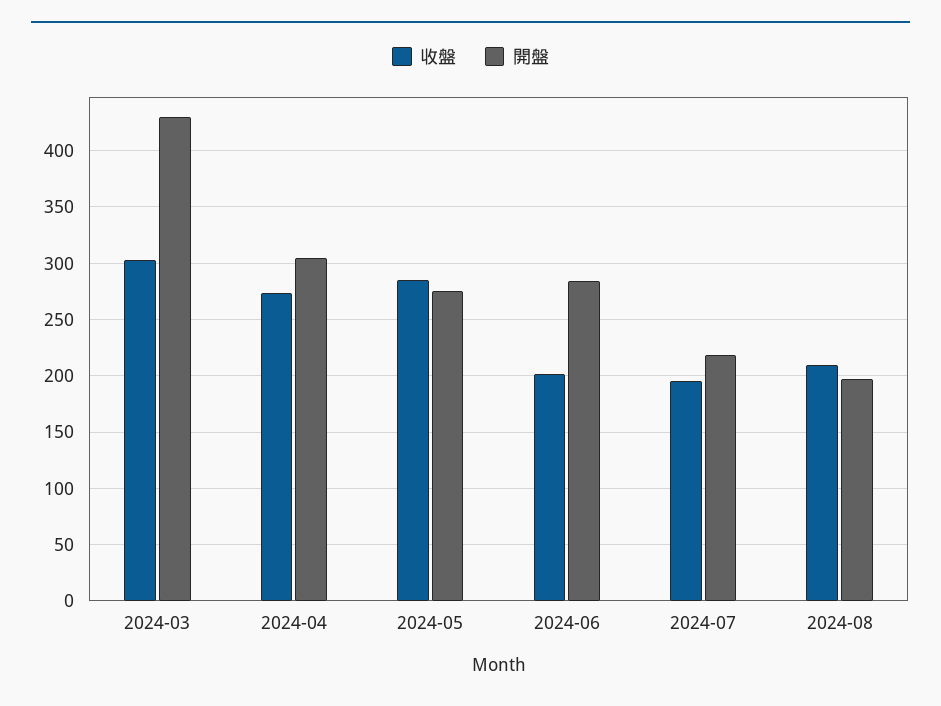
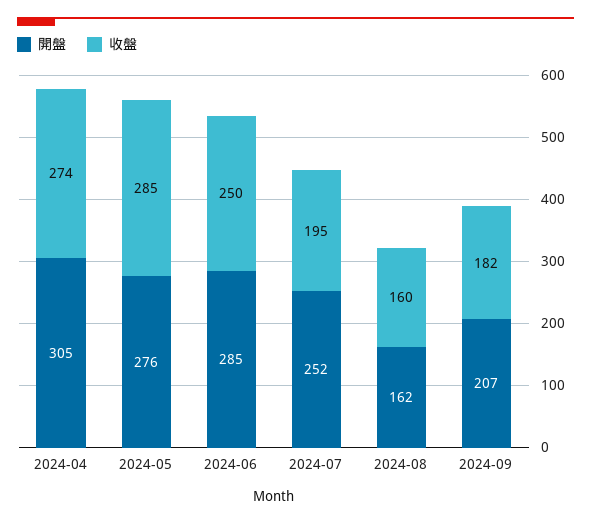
收盤, 2024-03: 300 -> none
開盤, 2024-03: 430 -> none
收盤, 2024-06: 200 -> 250
開盤, 2024-07: 220 -> 252
收盤, 2024-08: 210 -> 160
開盤, 2024-08: 200 -> 162
開盤, 2024-09: none -> 207
收盤, 2024-09: none -> 182

